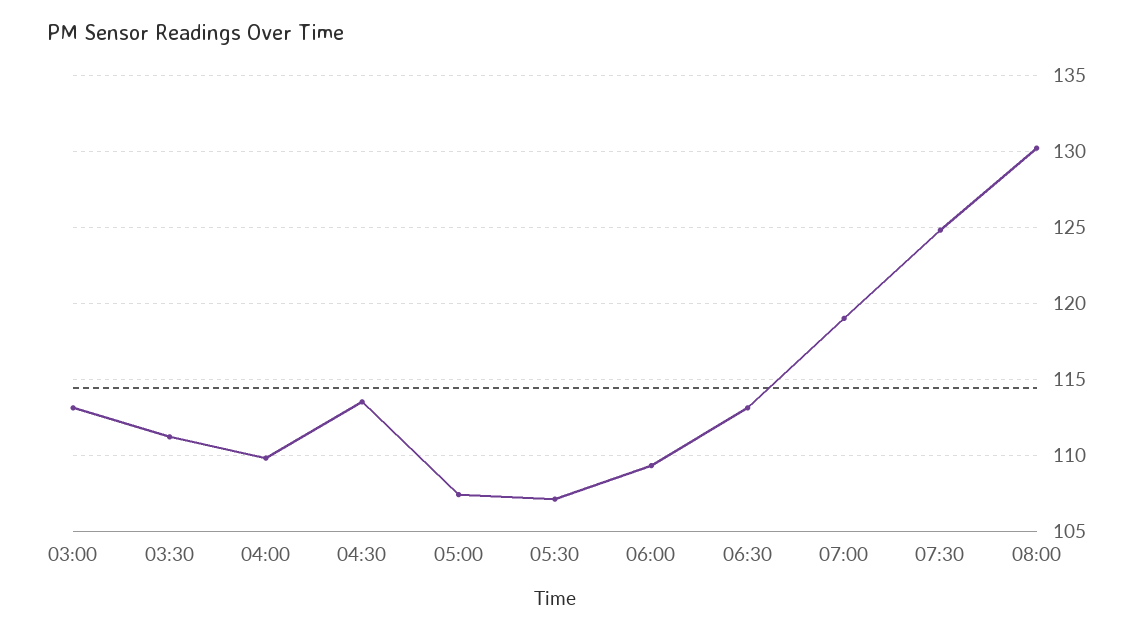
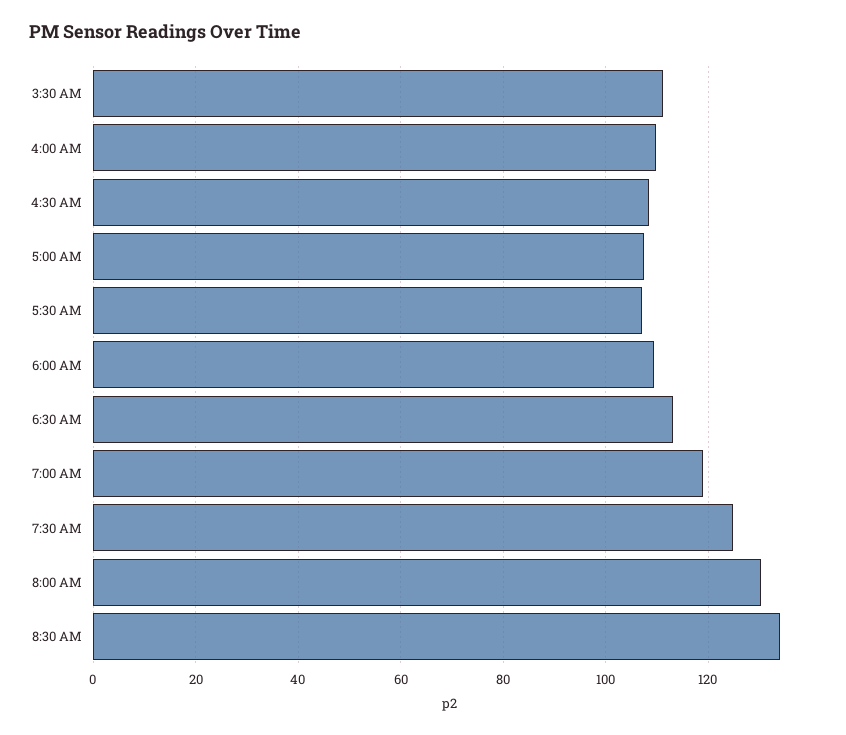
03:00: 113 -> none
04:30: 113.5 -> 108
8:30 AM: none -> 134

